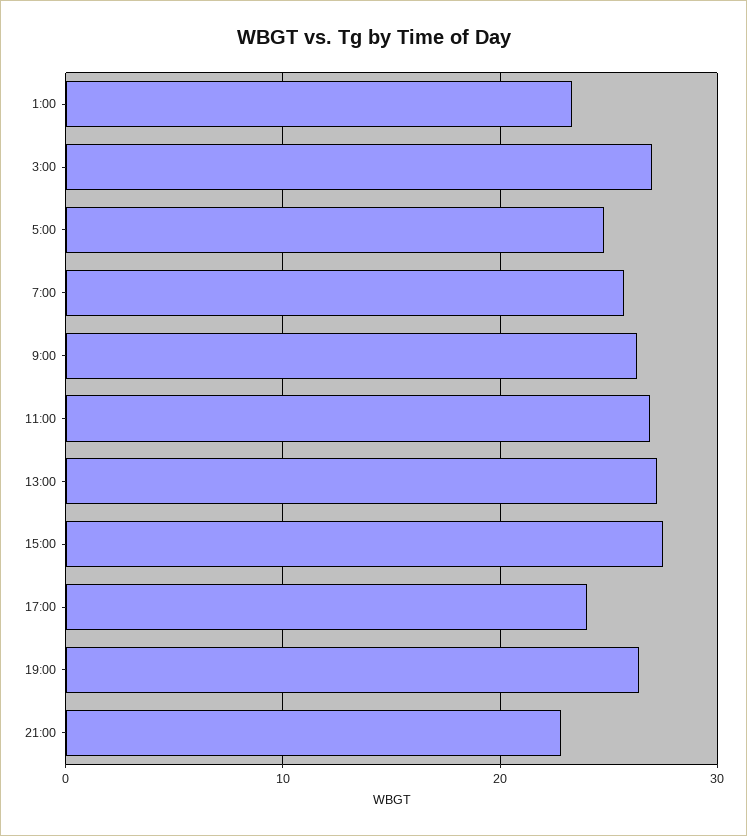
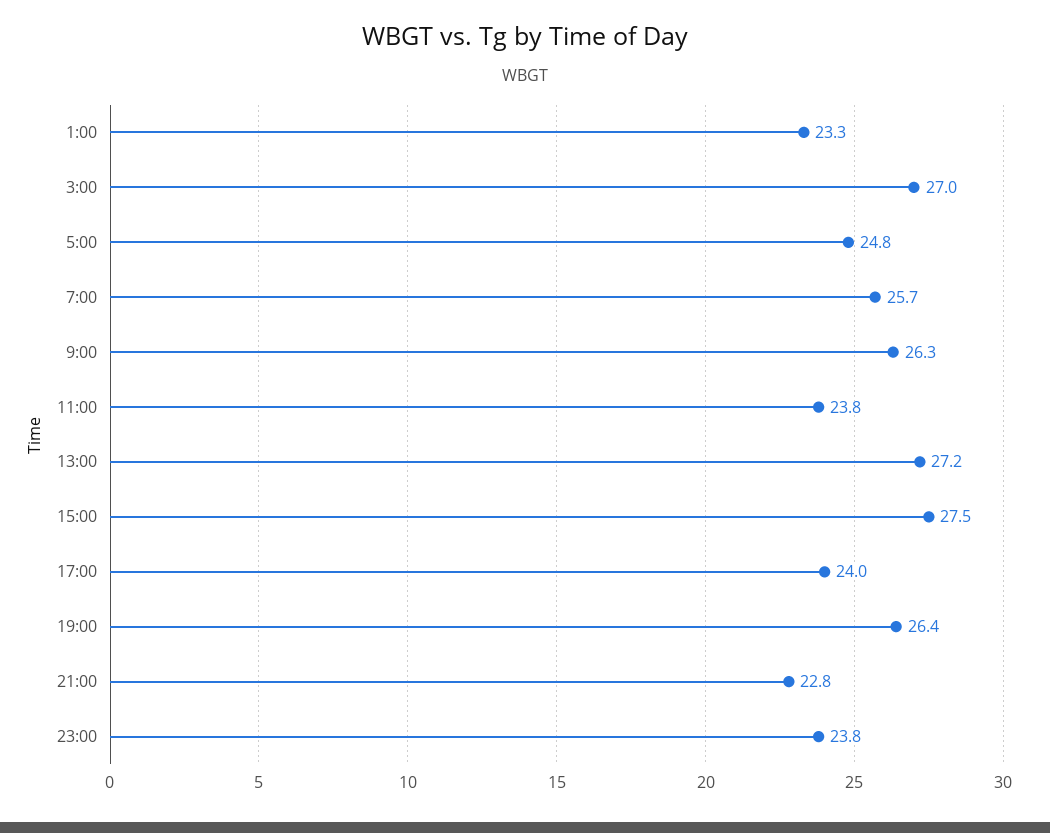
11:00: 27 -> 23.8
23:00: none -> 23.8

